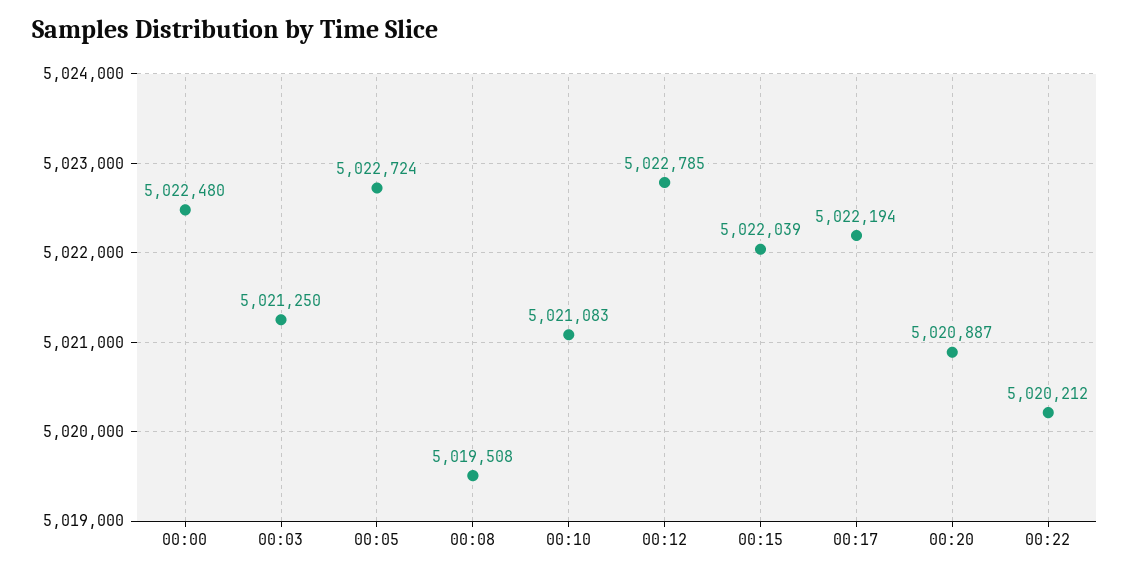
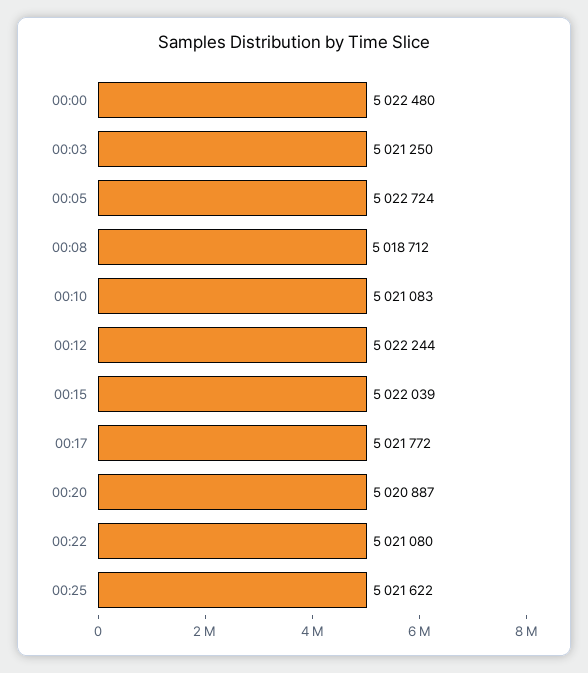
00:08: 5019508 -> 5018712
00:12: 5022785 -> 5022244
00:17: 5022194 -> 5021772
00:22: 5020212 -> 5021080
00:25: none -> 5021622

